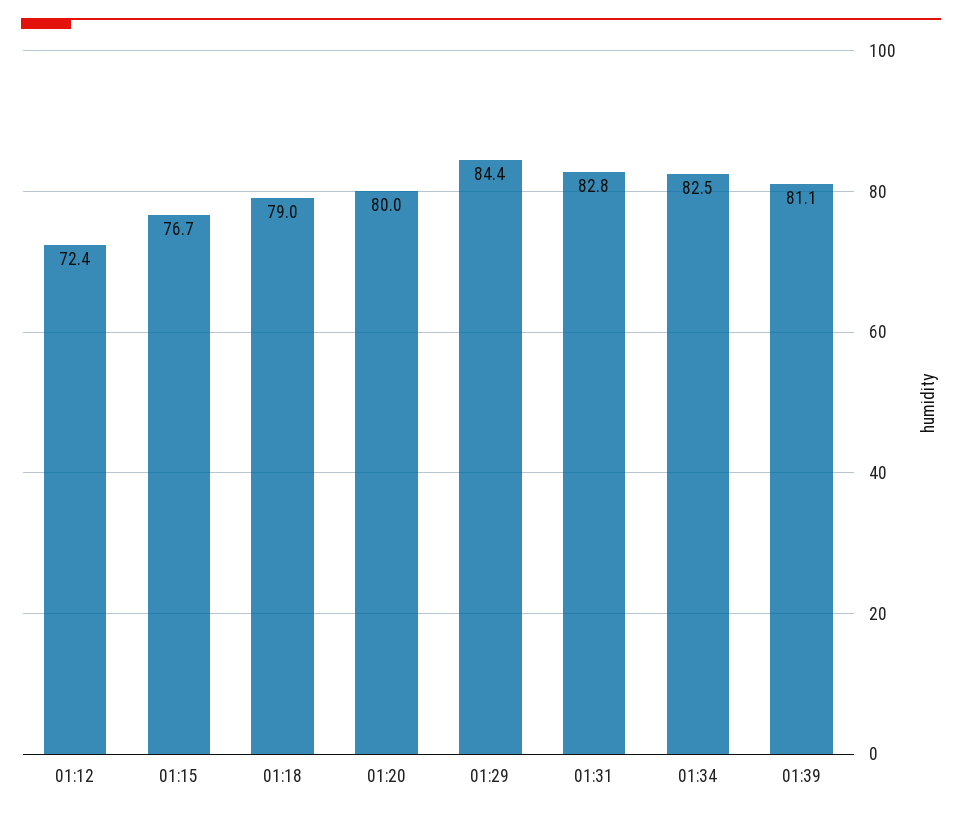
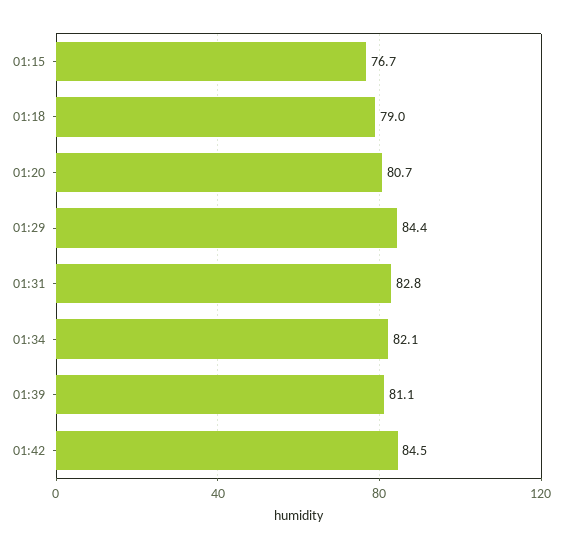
01:12: 72.4 -> none
01:20: 80 -> 80.7
01:34: 82.5 -> 82.1
01:42: none -> 84.5

